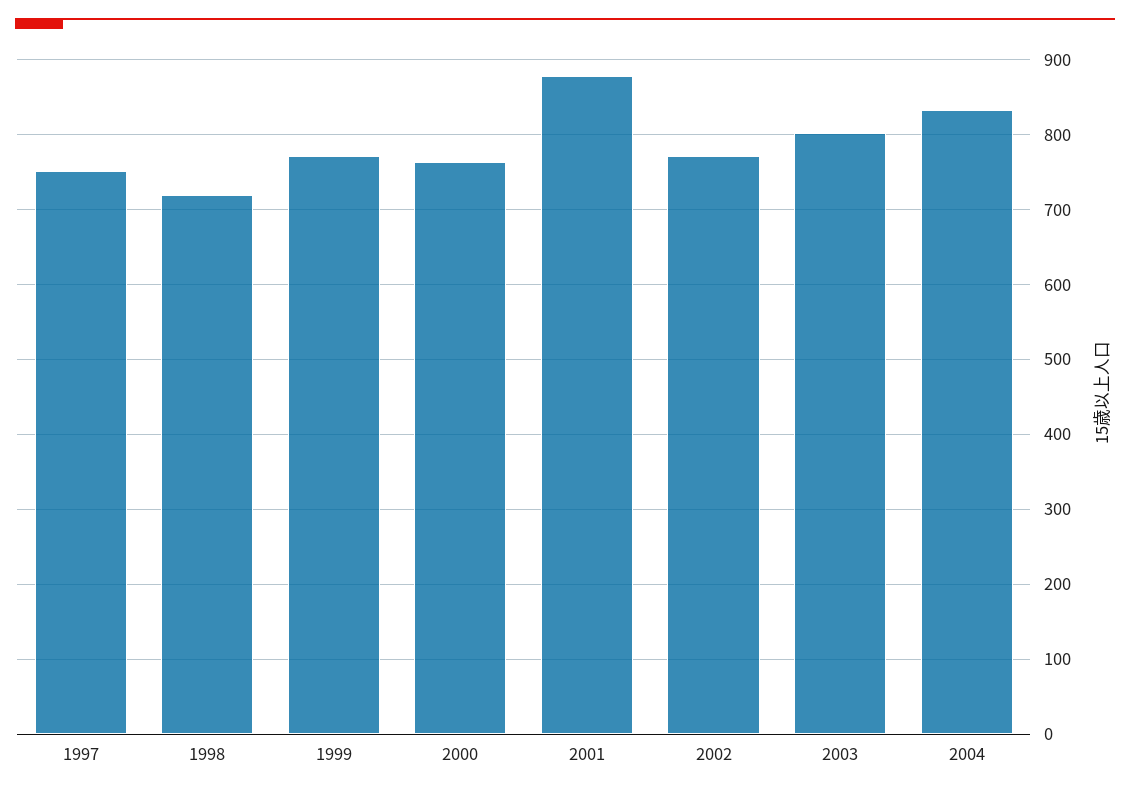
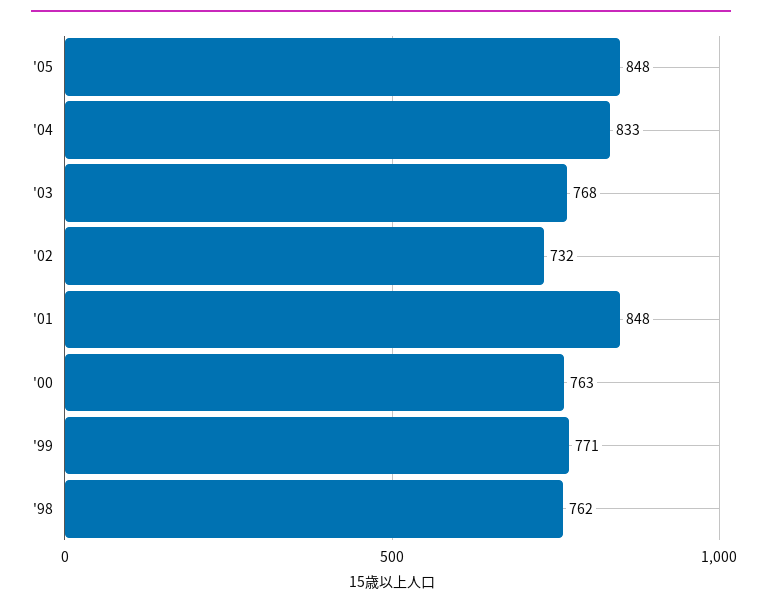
1997: 750 -> none
1998: 720 -> 762
2001: 880 -> 848
2002: 770 -> 732
2003: 800 -> 768
'05: none -> 848

